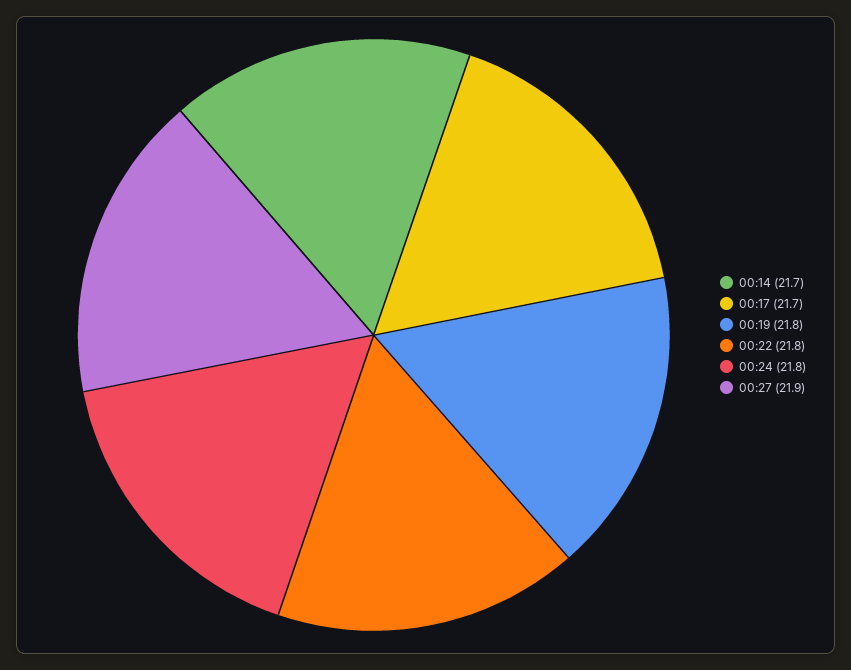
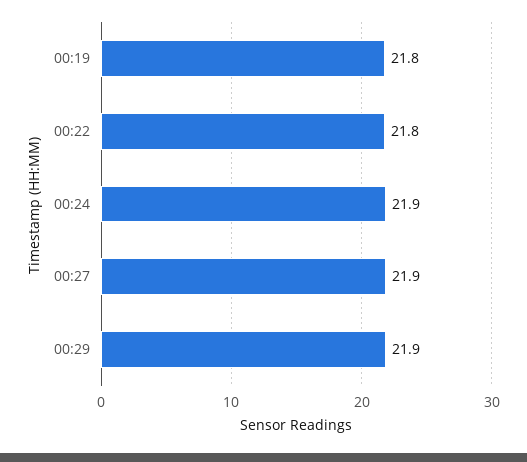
00:14: 21.7 -> none
00:17: 21.7 -> none
00:24: 21.8 -> 21.9
00:29: none -> 21.9

